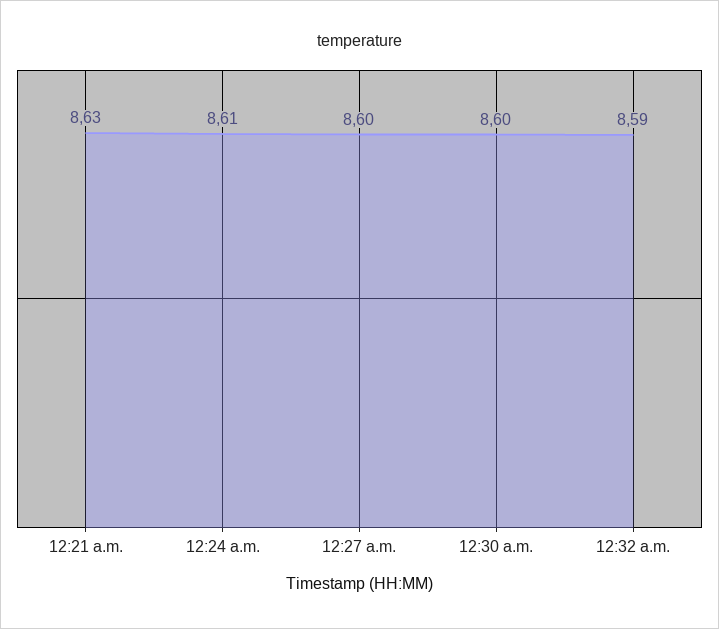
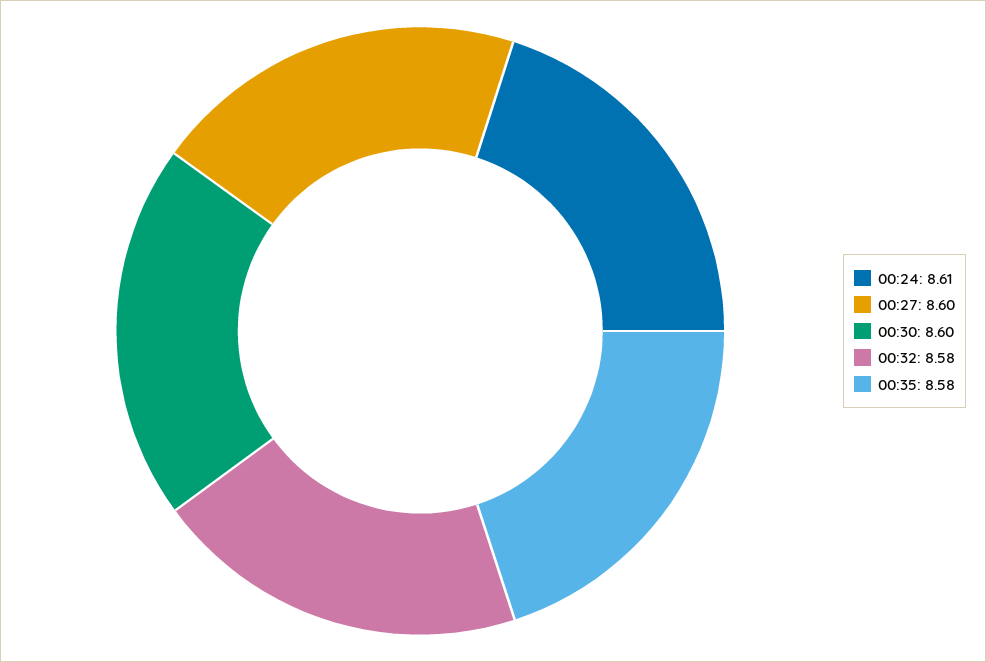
12:21 a.m.: 8.63 -> none
12:32 a.m.: 8.59 -> 8.58
00:35: none -> 8.58

